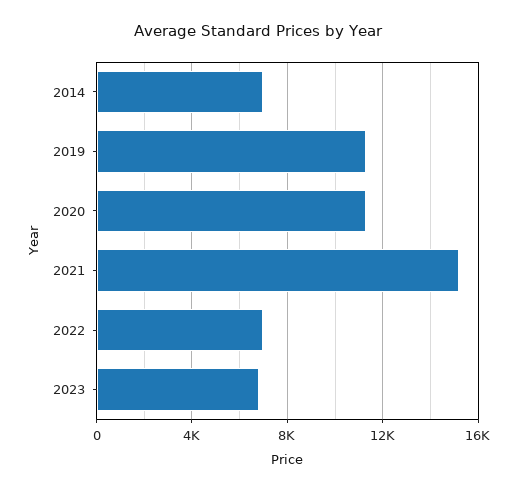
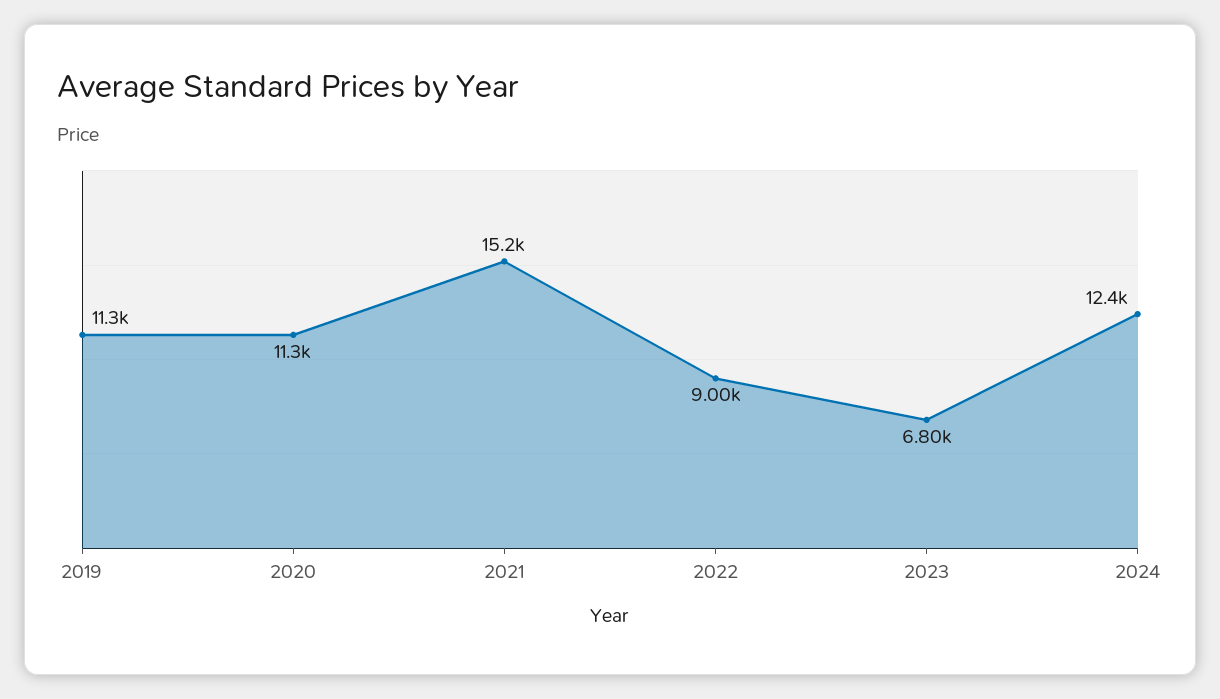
2014: 7000 -> none
2022: 7000 -> 9000
2024: none -> 12400

